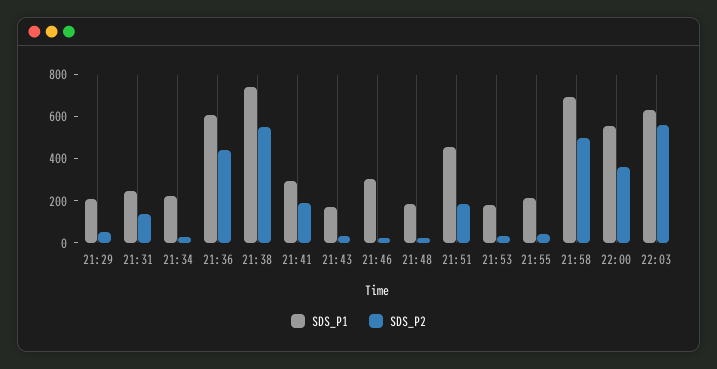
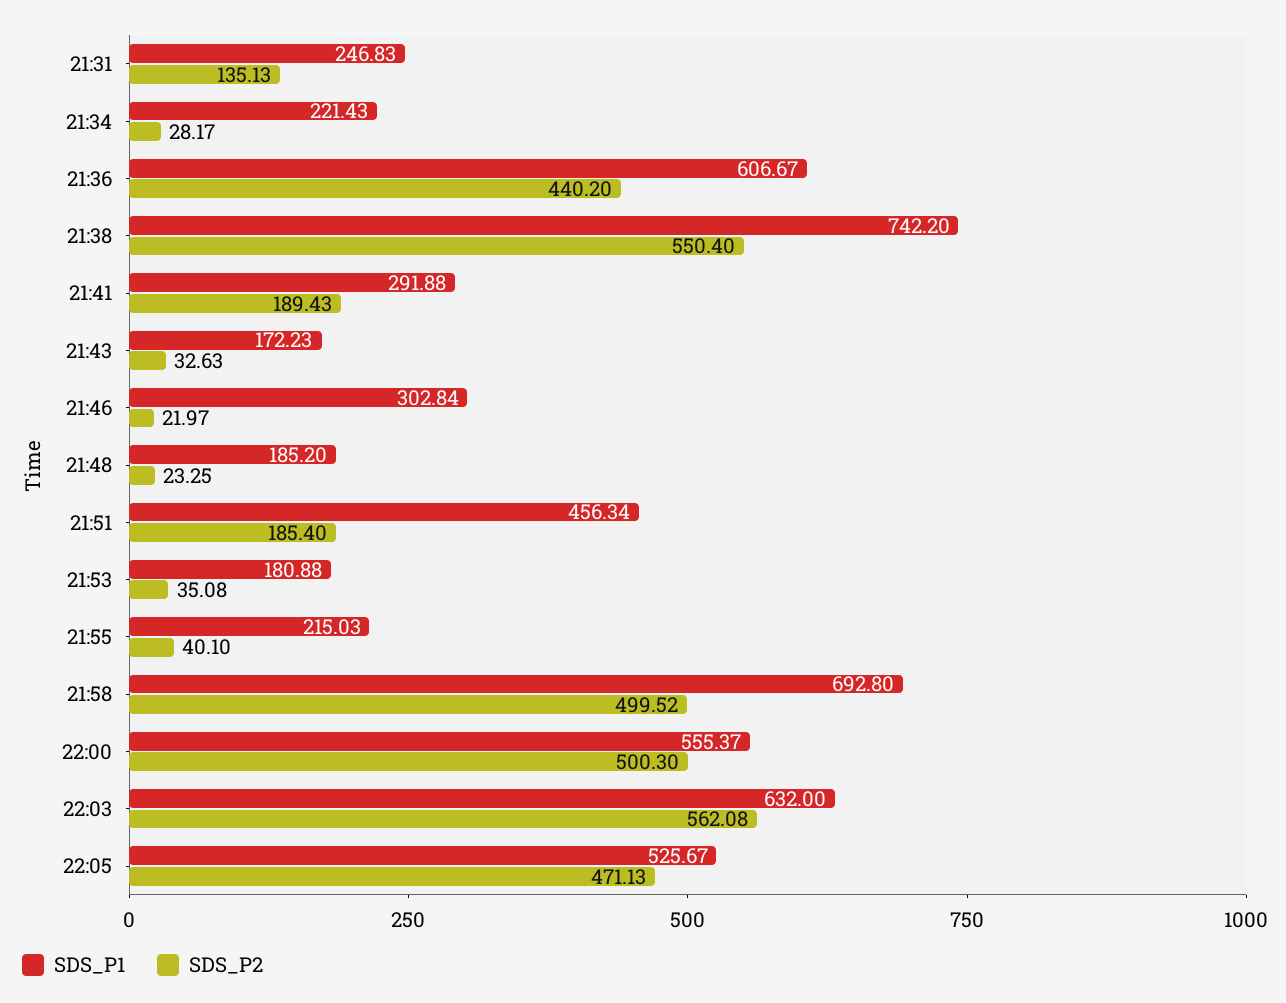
SDS_P1, 21:29: 200 -> none
SDS_P2, 21:29: 50 -> none
SDS_P2, 22:00: 350 -> 500.3
SDS_P1, 22:05: none -> 525.67
SDS_P2, 22:05: none -> 471.13

